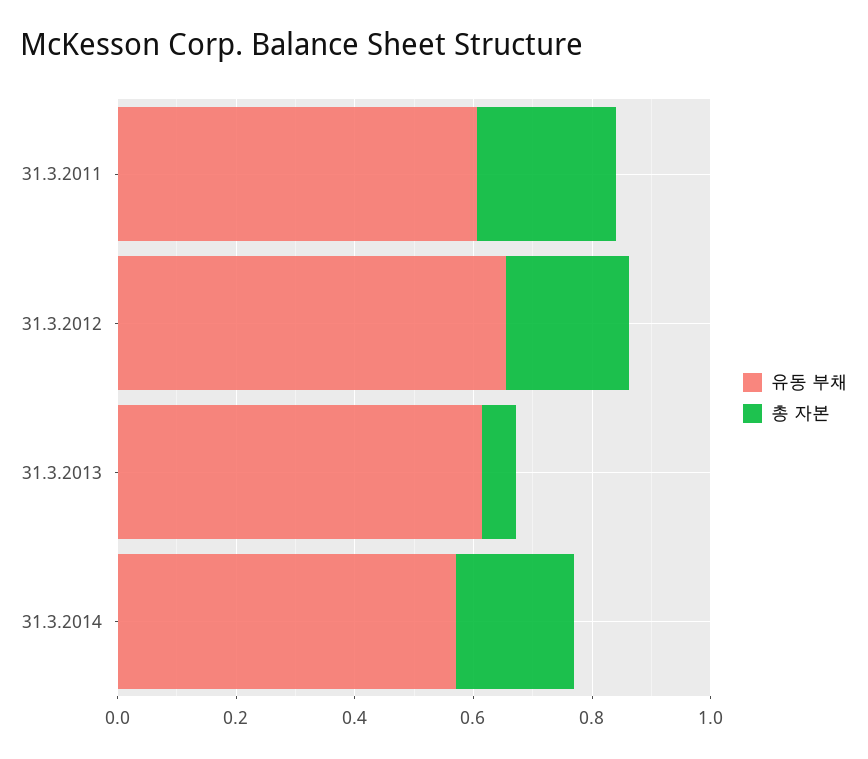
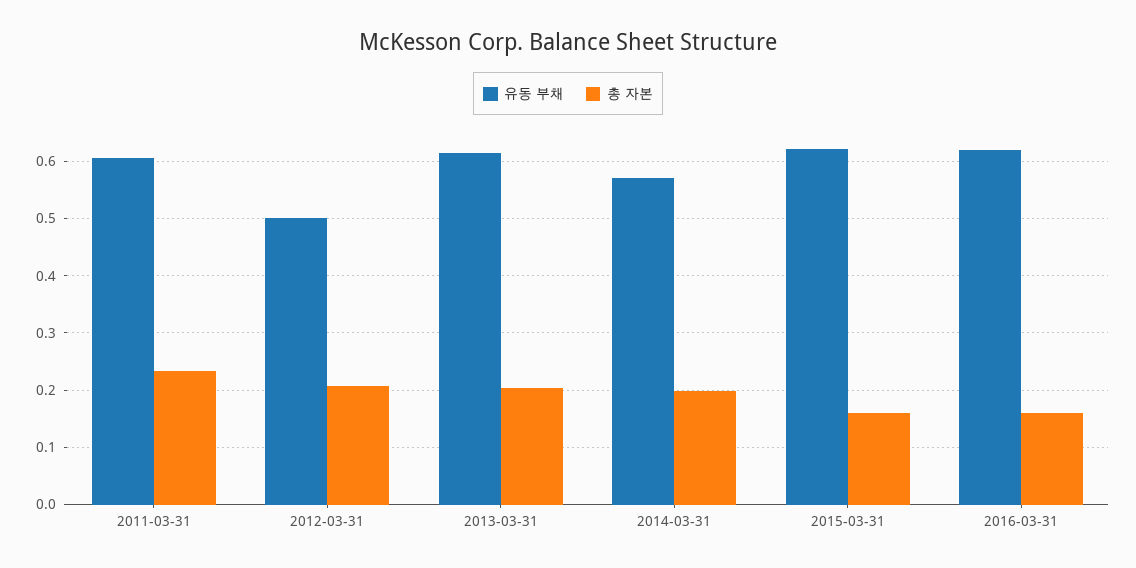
유동 부채, 31.3.2012: 0.65 -> 0.5
총 자본, 31.3.2013: 0.05 -> 0.2
유동 부채, 2015-03-31: none -> 0.62
총 자본, 2015-03-31: none -> 0.16
유동 부채, 2016-03-31: none -> 0.62
총 자본, 2016-03-31: none -> 0.16

